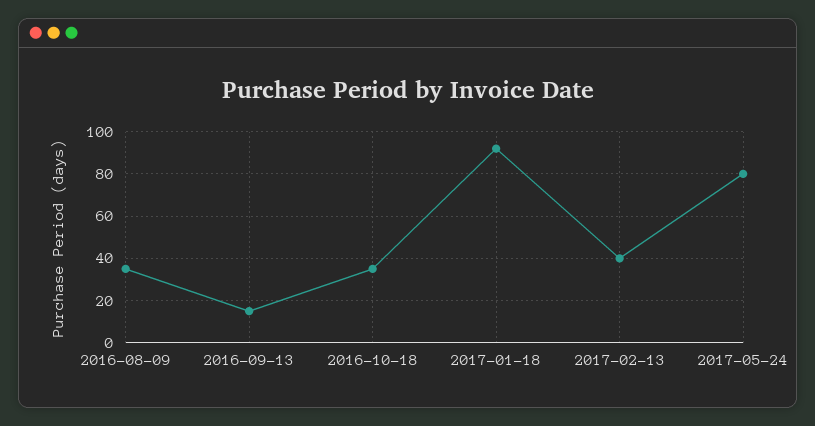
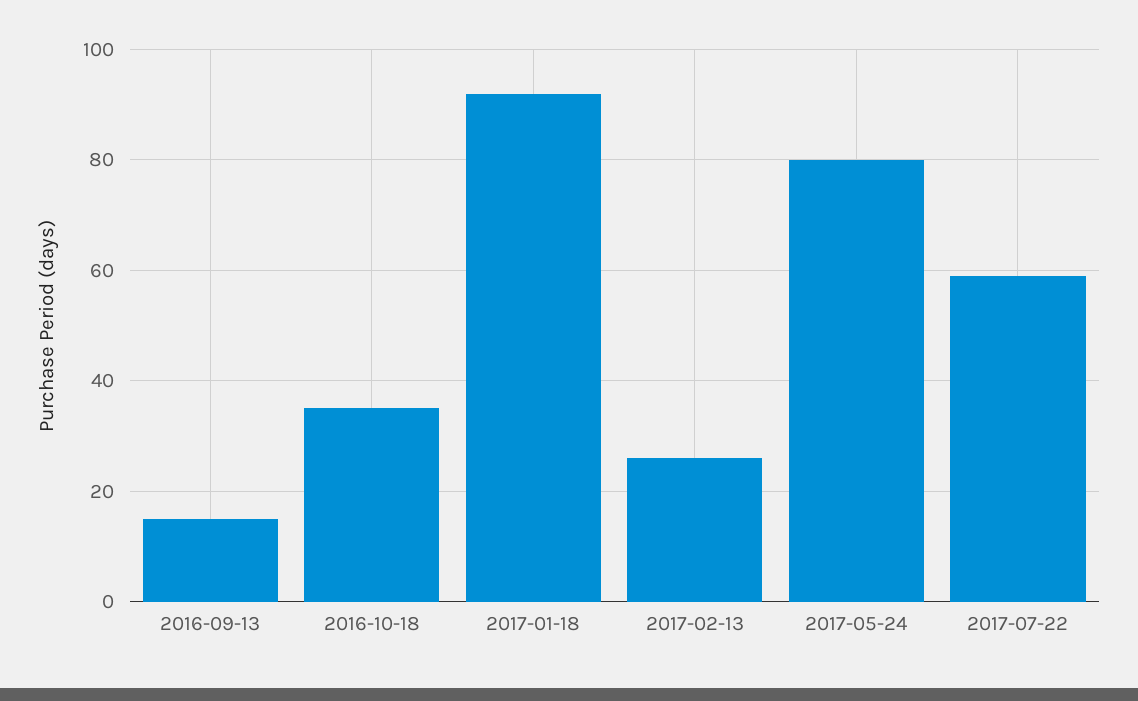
2016-08-09: 35 -> none
2017-02-13: 40 -> 25
2017-07-22: none -> 60

